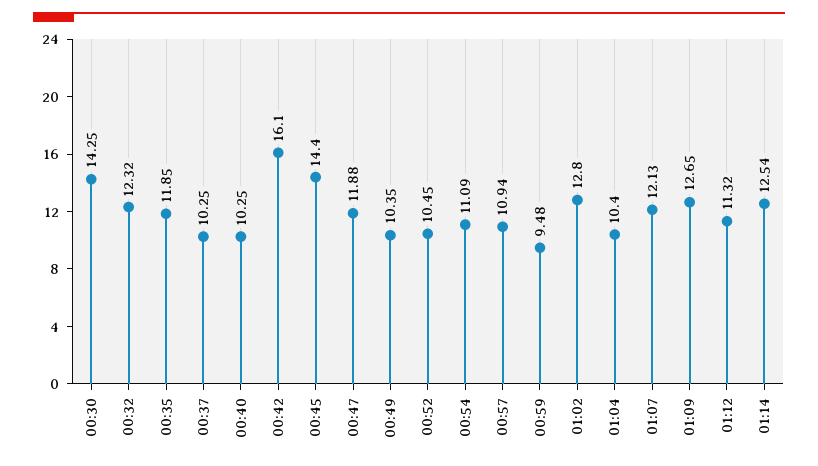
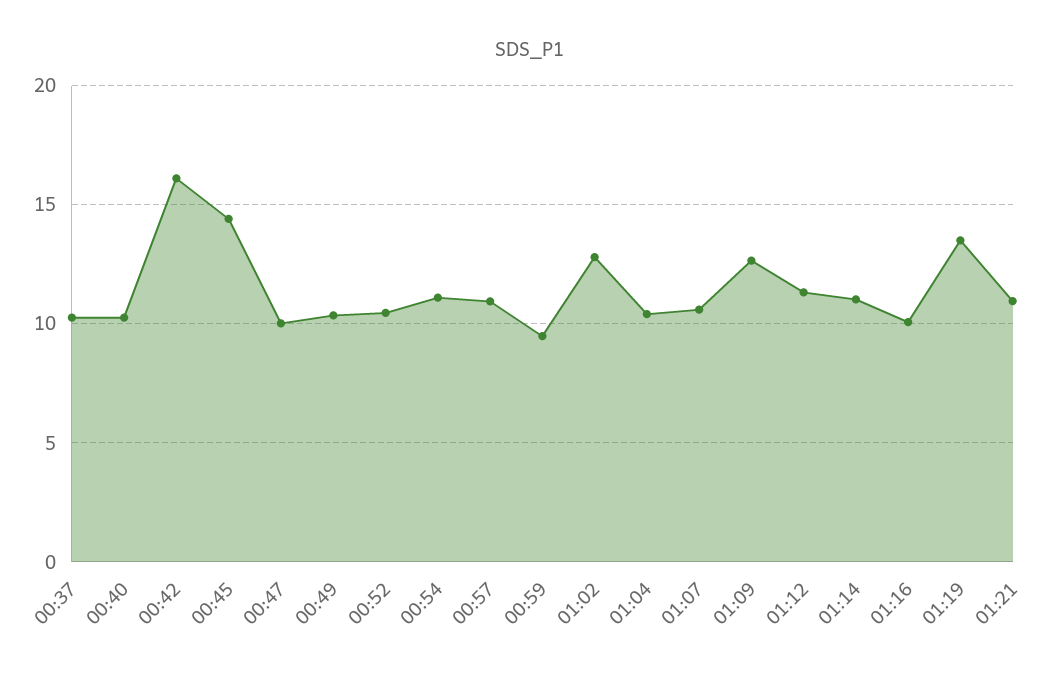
00:30: 14.25 -> none
00:32: 12.32 -> none
00:35: 11.85 -> none
00:47: 11.88 -> 10
01:07: 12.13 -> 10.5
01:14: 12.54 -> 11
01:16: none -> 10
01:19: none -> 13.5
01:21: none -> 11

